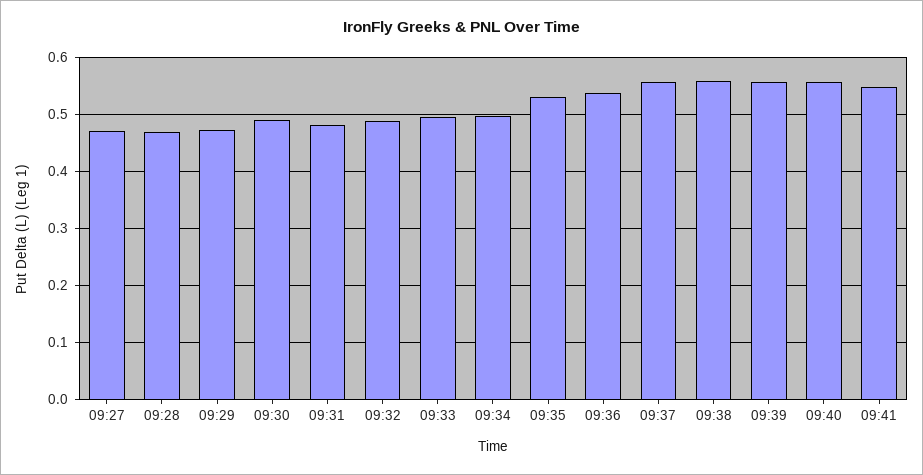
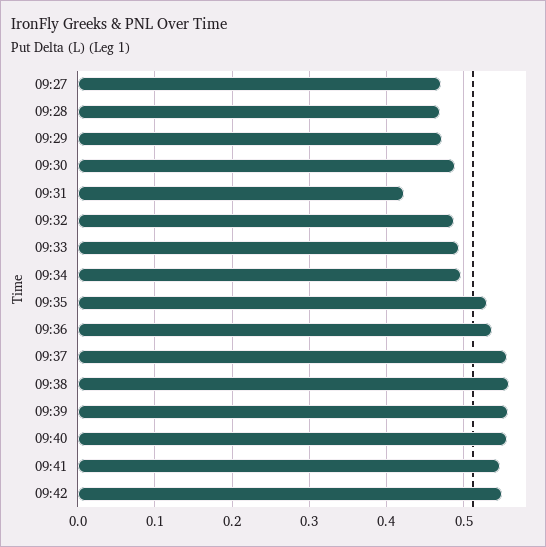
09:31: 0.48 -> 0.42
09:42: none -> 0.55

